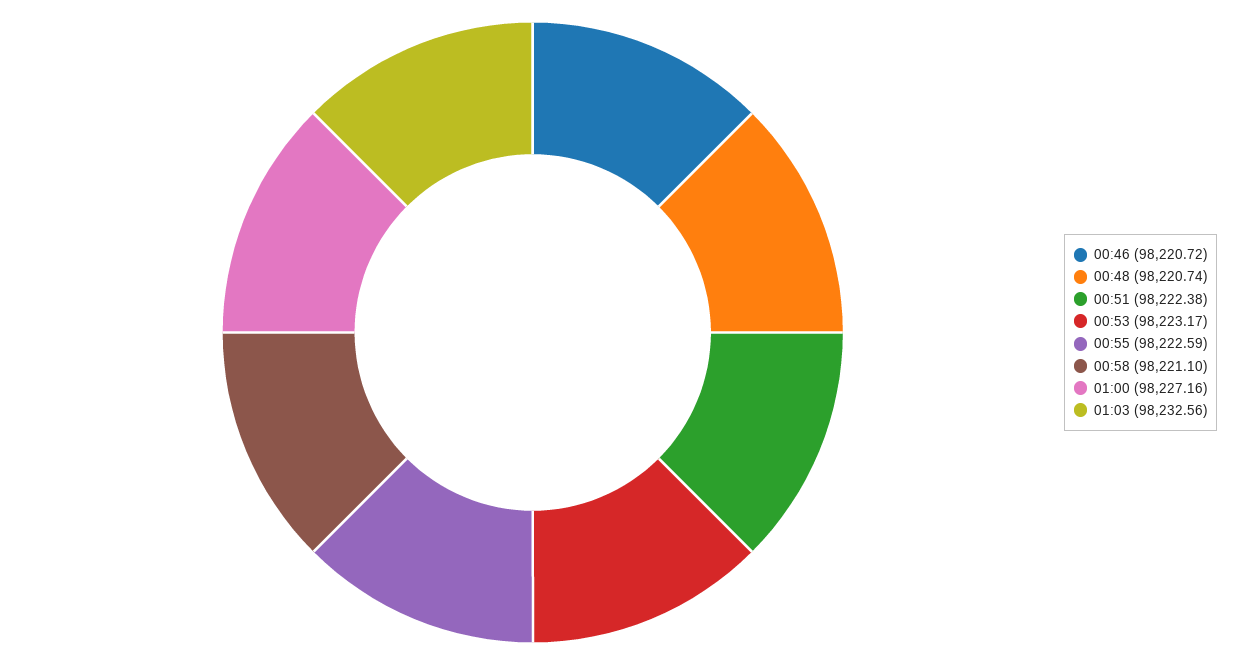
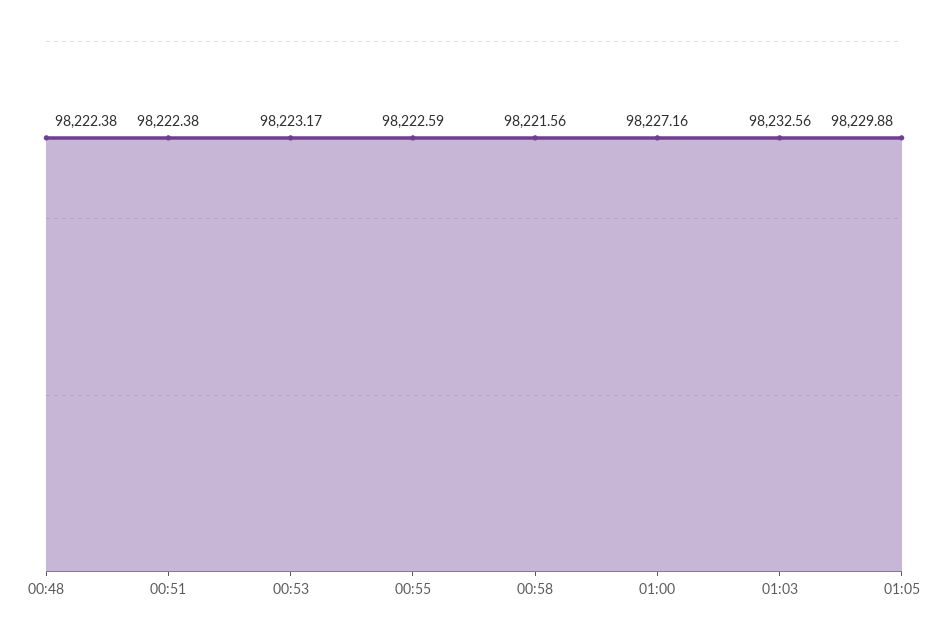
00:46: 98220.72 -> none
00:48: 98220.74 -> 98222.38
00:58: 98221.1 -> 98221.56
01:05: none -> 98229.88

